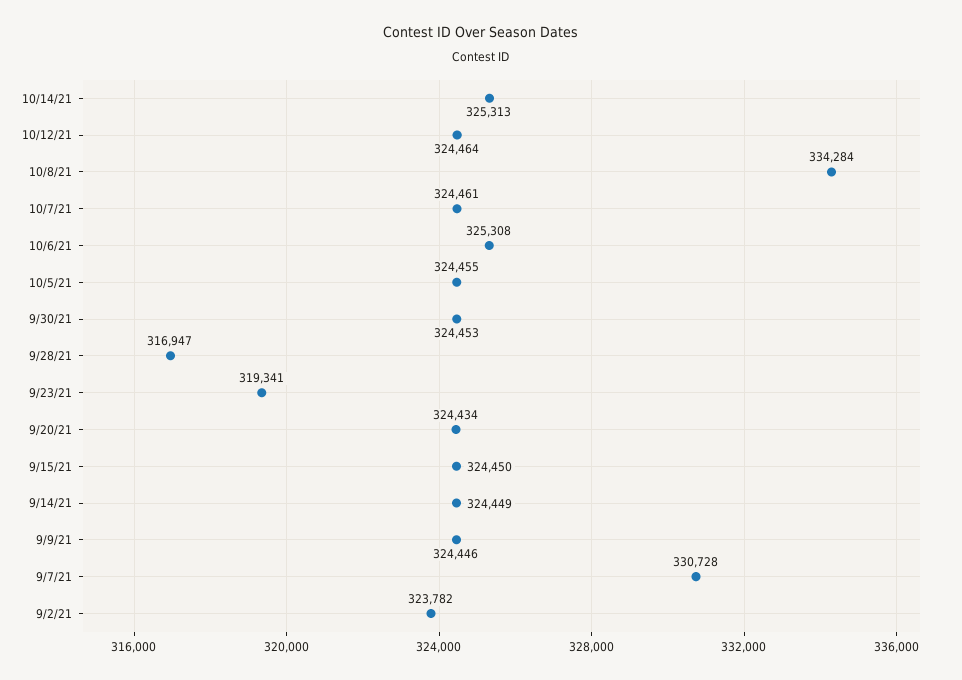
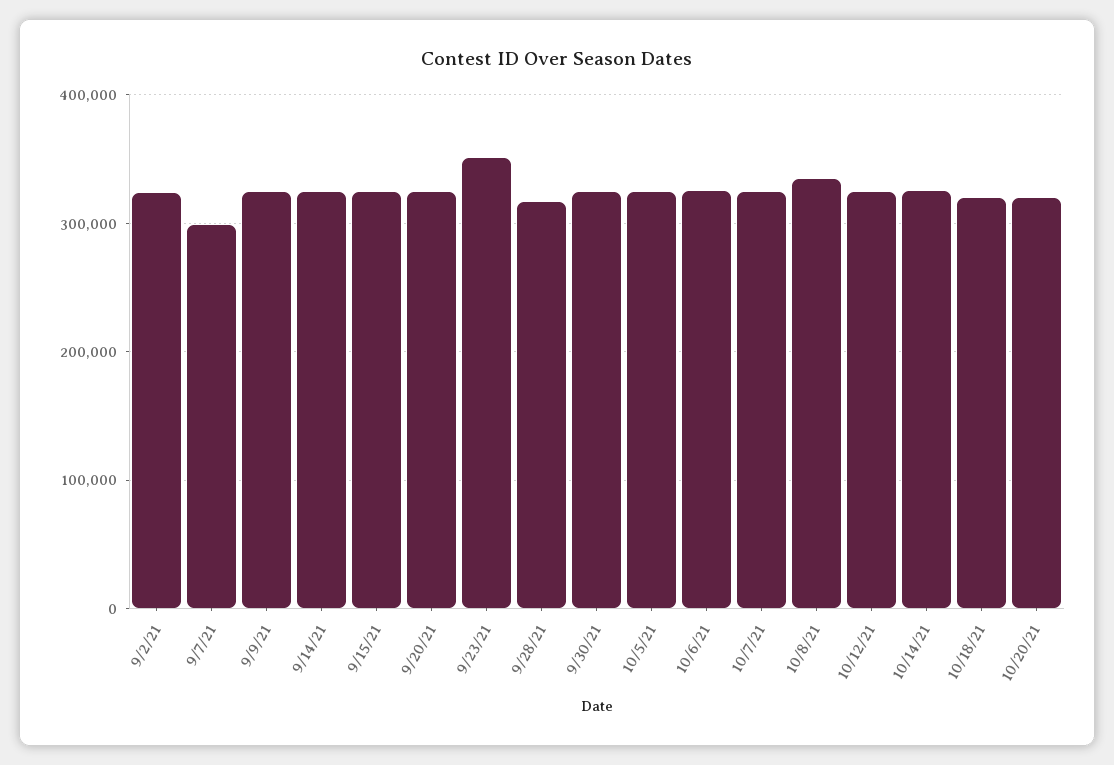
9/23/21: 319341 -> 350000
9/7/21: 330728 -> 300000
10/18/21: none -> 320000
10/20/21: none -> 320000

